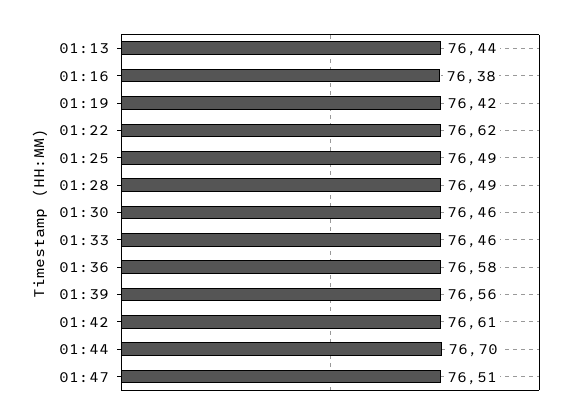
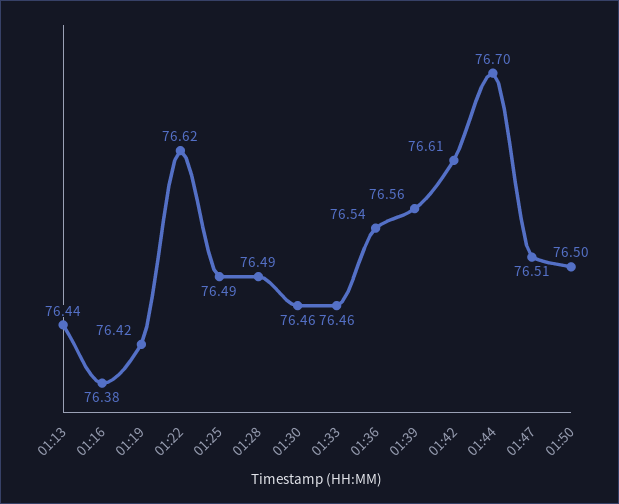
01:36: 76.58 -> 76.54
01:50: none -> 76.5

